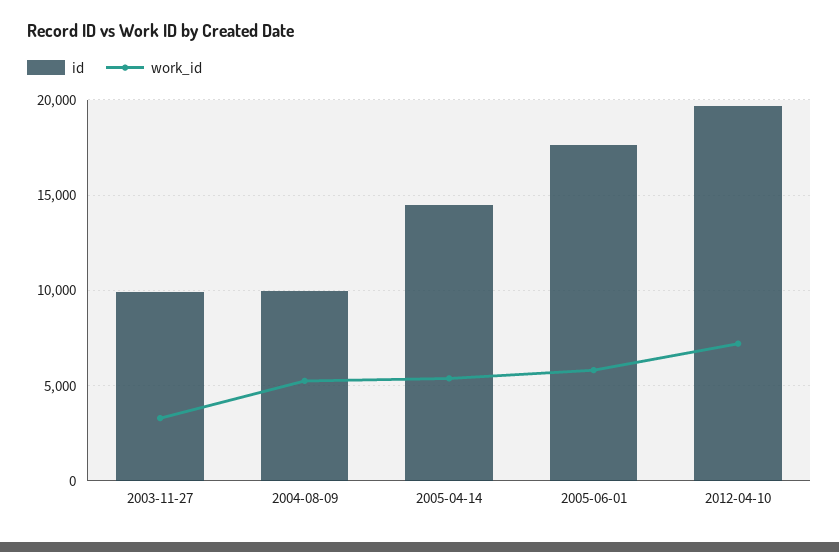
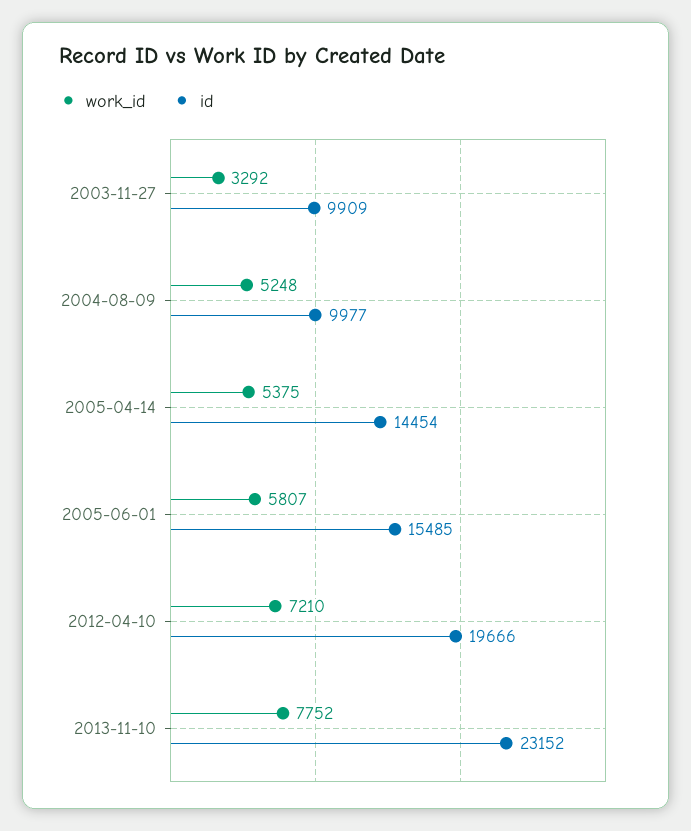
id, 2005-06-01: 17500 -> 15485
work_id, 2013-11-10: none -> 7752
id, 2013-11-10: none -> 23152

